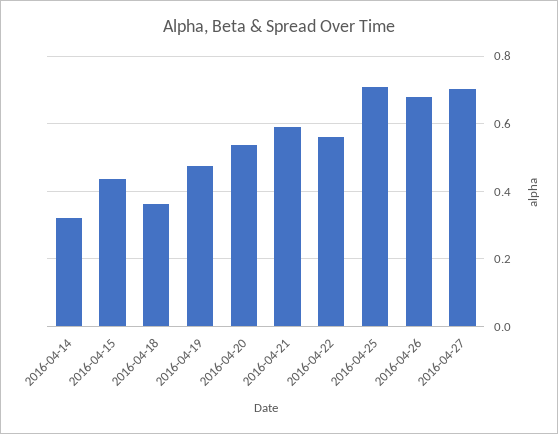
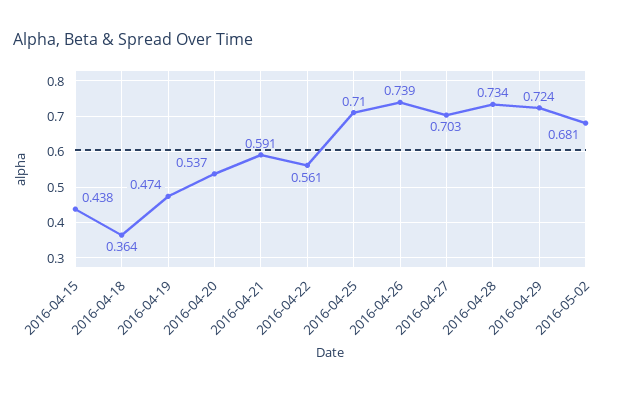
2016-04-14: 0.32 -> none
2016-04-26: 0.68 -> 0.739
2016-04-28: none -> 0.734
2016-04-29: none -> 0.724
2016-05-02: none -> 0.681

